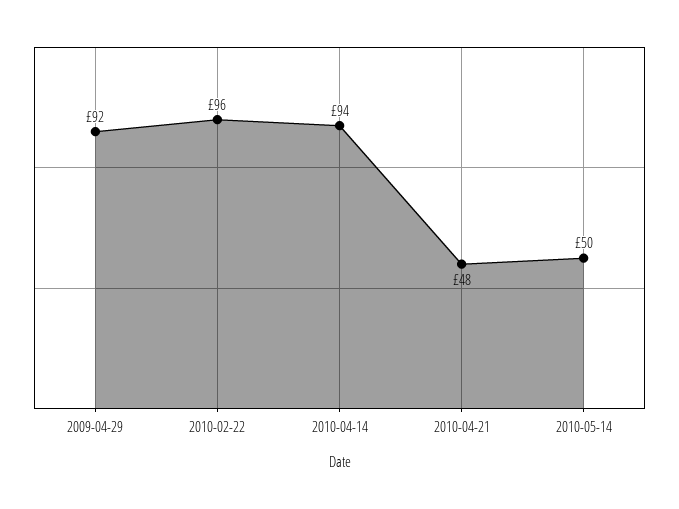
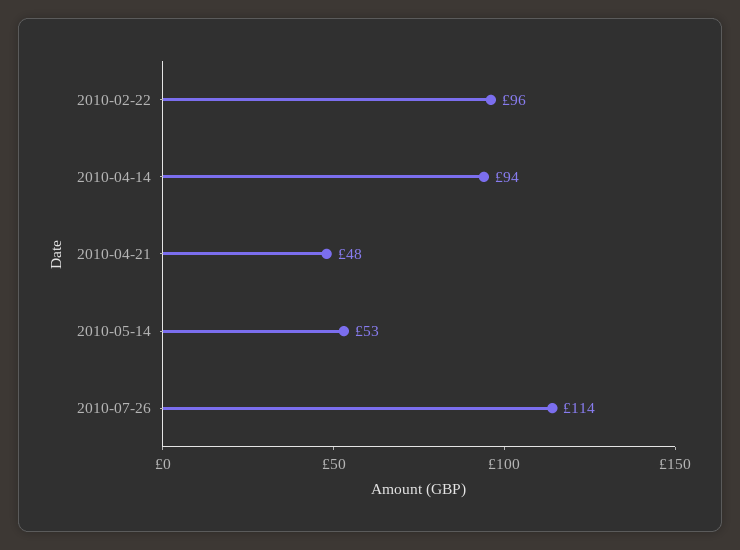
2009-04-29: 92 -> none
2010-05-14: 50 -> 53
2010-07-26: none -> 114

